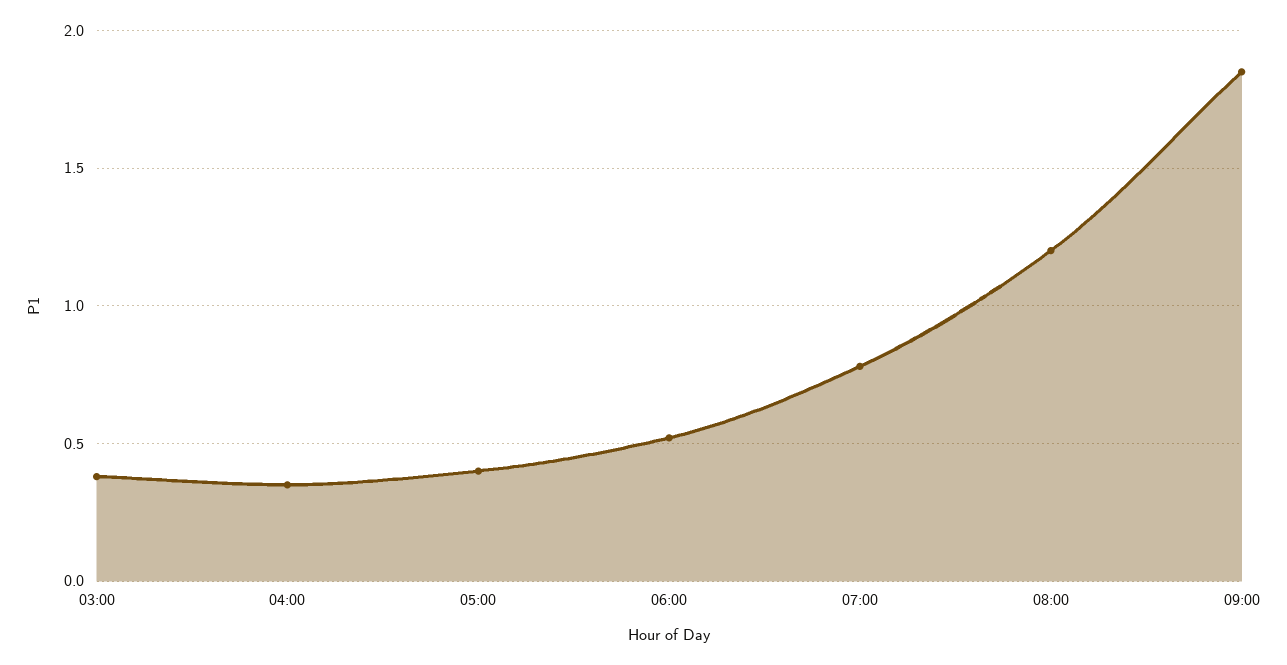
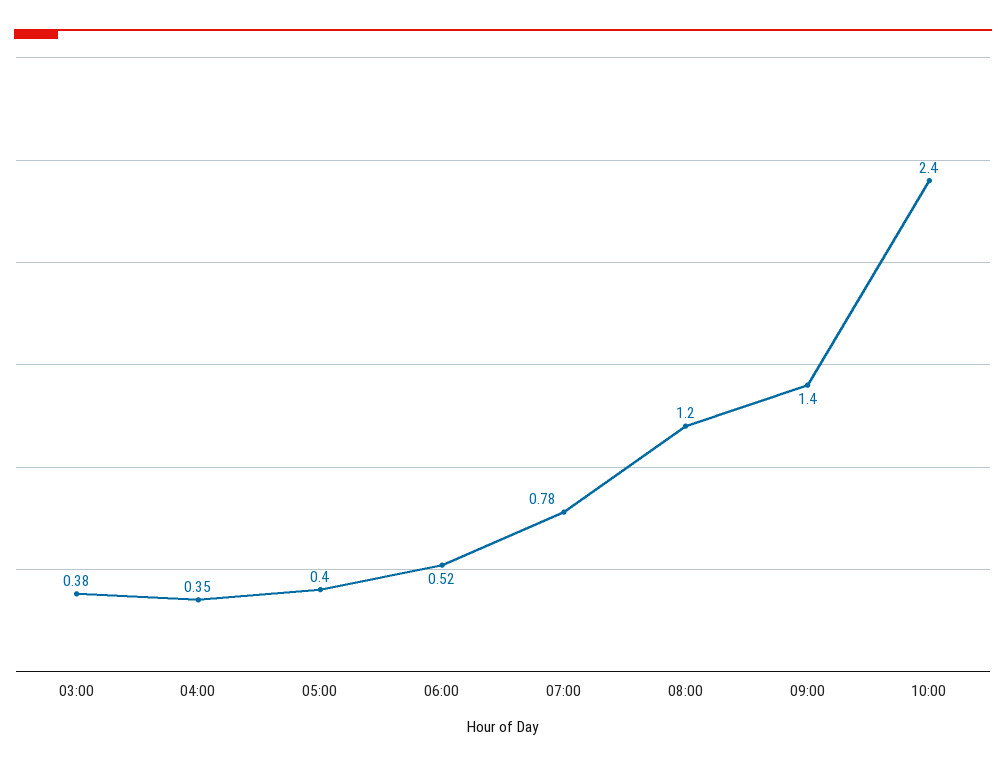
09:00: 1.85 -> 1.4
10:00: none -> 2.4

